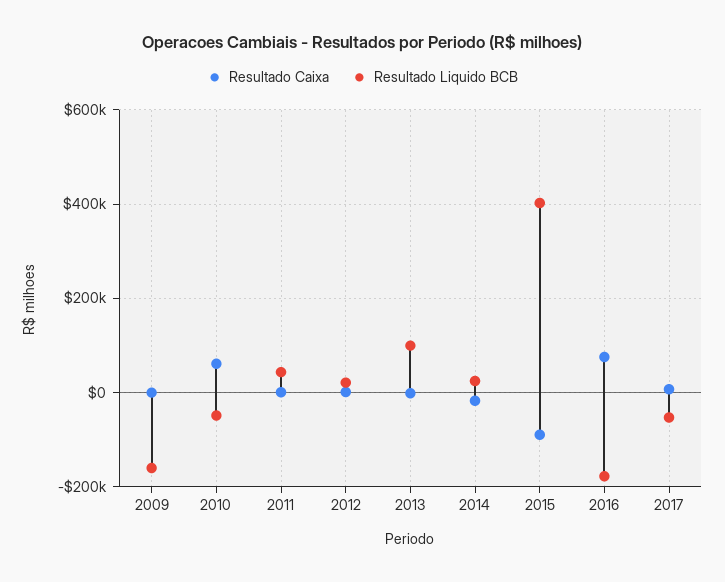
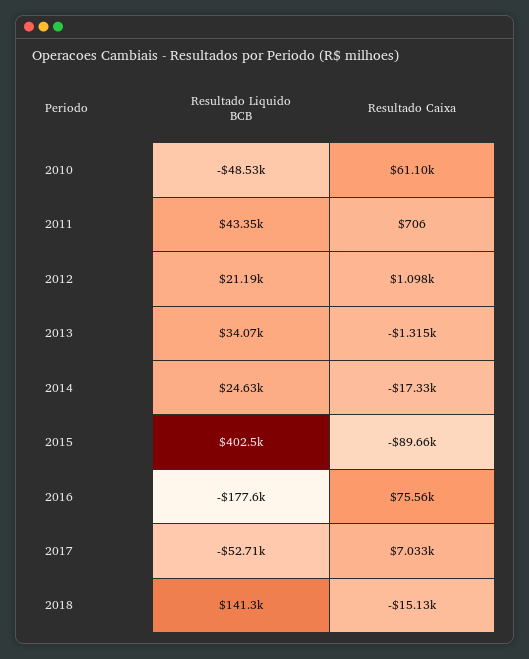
Resultado Caixa, 2009: 0 -> none
Resultado Liquido BCB, 2009: -160000 -> none
Resultado Liquido BCB, 2013: 100000 -> 34070
Resultado Liquido BCB, 2018: none -> 141300
Resultado Caixa, 2018: none -> -15130

